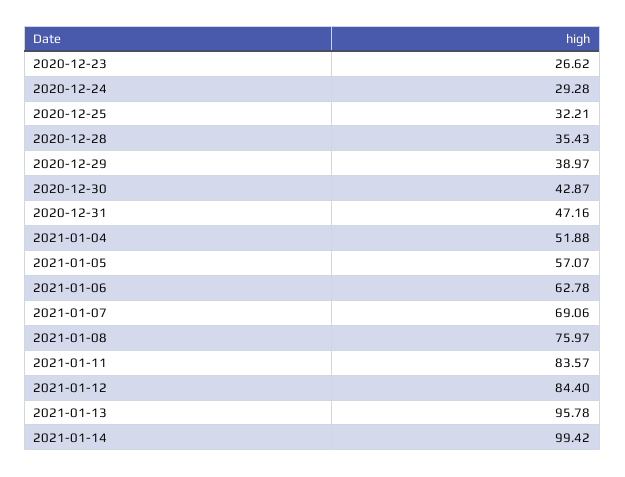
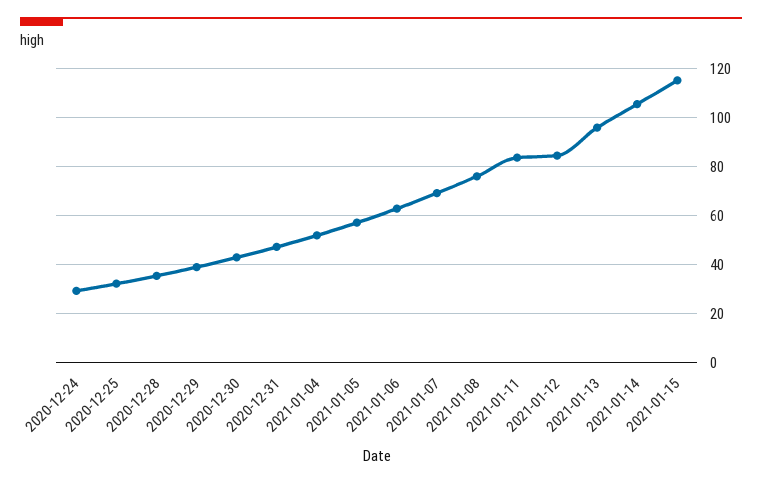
2020-12-23: 26.62 -> none
2021-01-14: 99.42 -> 105
2021-01-15: none -> 115

